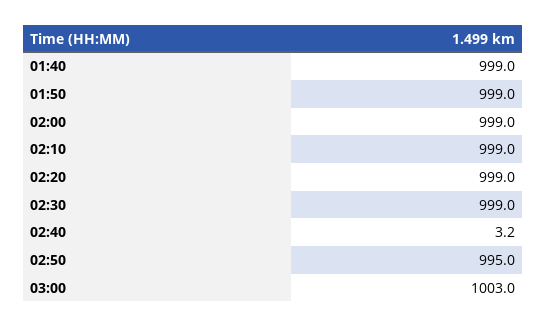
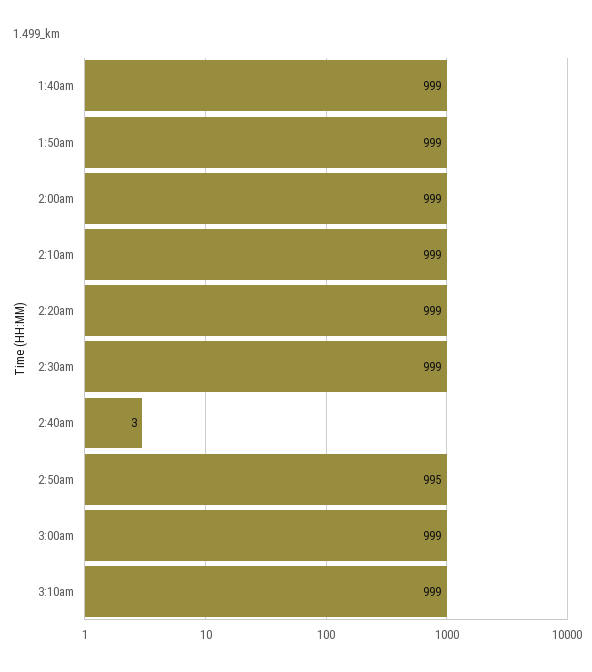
03:00: 1003 -> 999
3:10am: none -> 999

